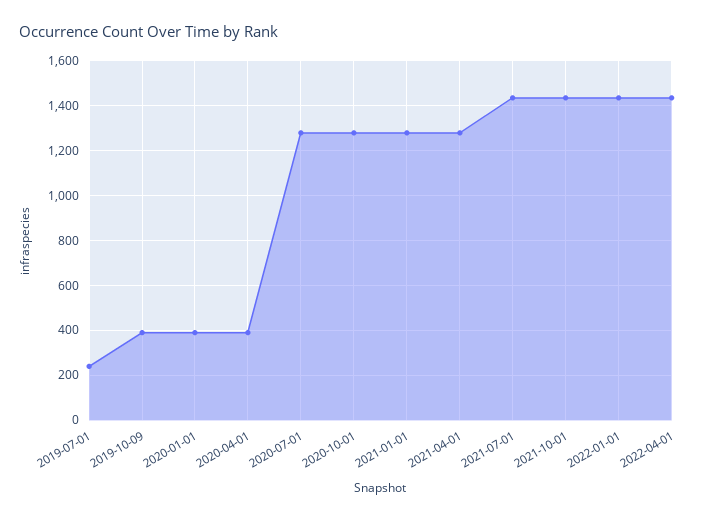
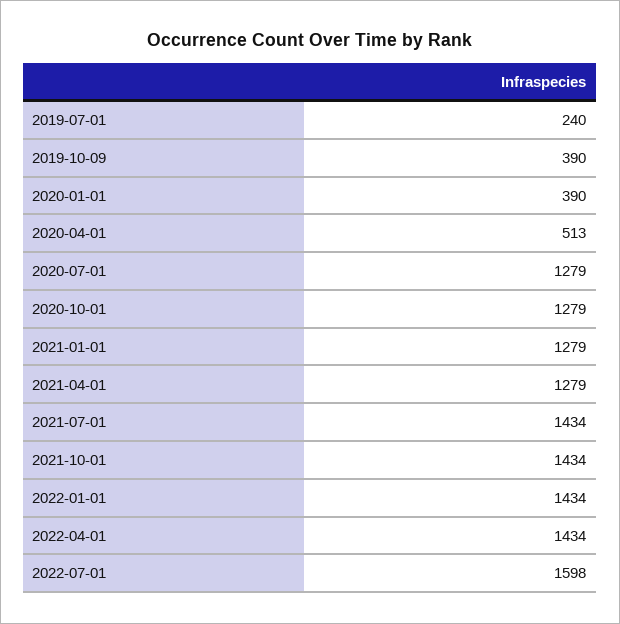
2020-04-01: 400 -> 513
2022-07-01: none -> 1598

